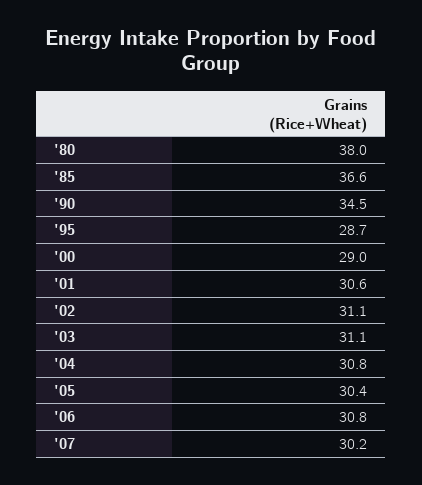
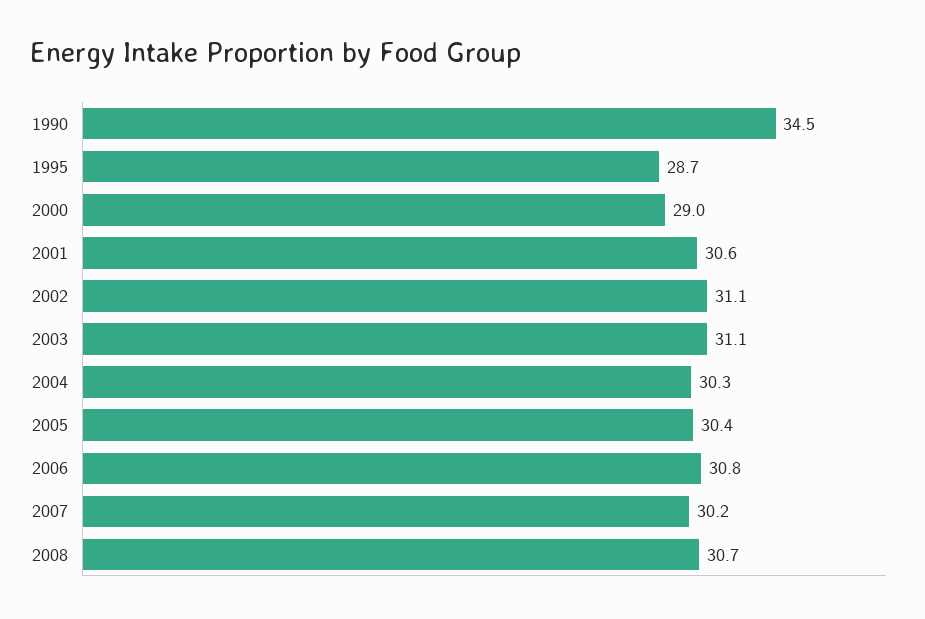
'80: 38 -> none
'85: 36.6 -> none
'04: 30.8 -> 30.3
2008: none -> 30.7

